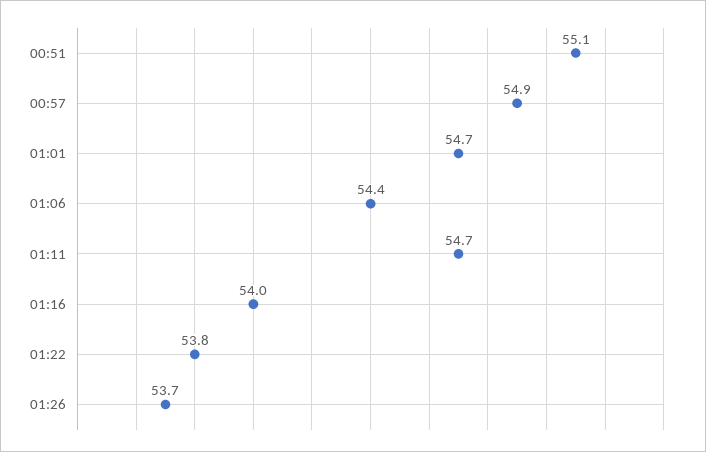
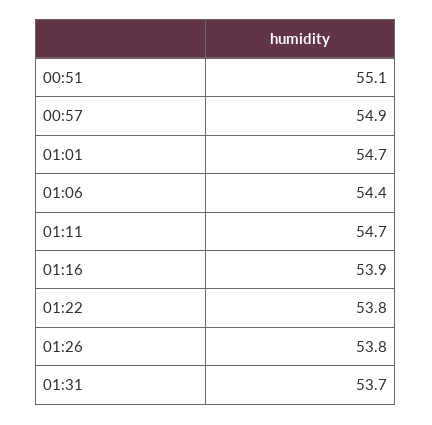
01:16: 54 -> 53.9
01:26: 53.7 -> 53.8
01:31: none -> 53.7

